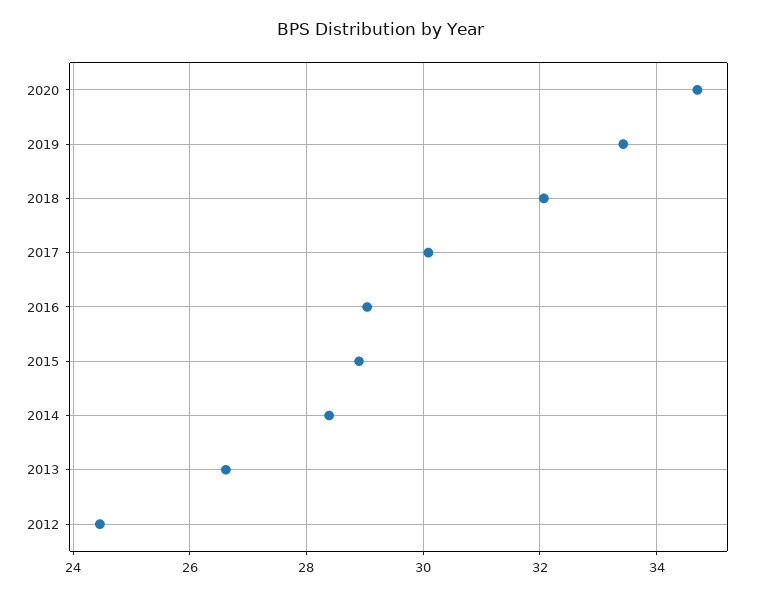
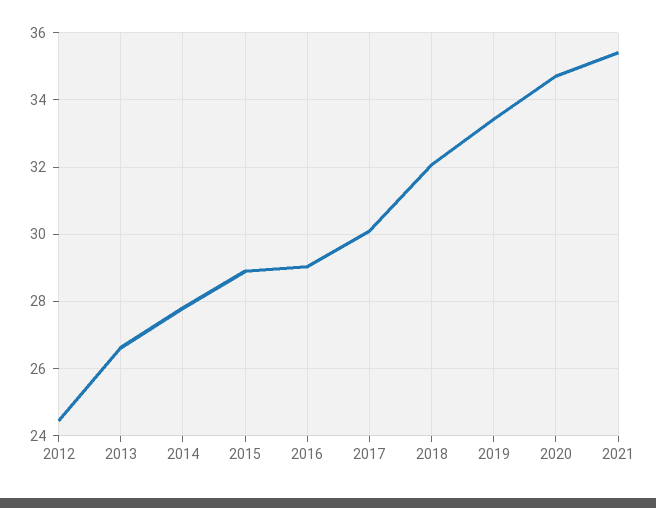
2014: 28.4 -> 27.8
2021: none -> 35.4

